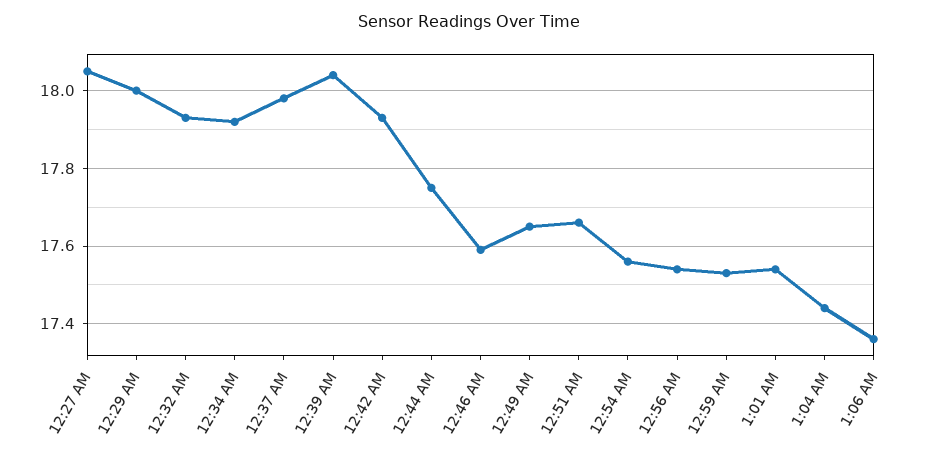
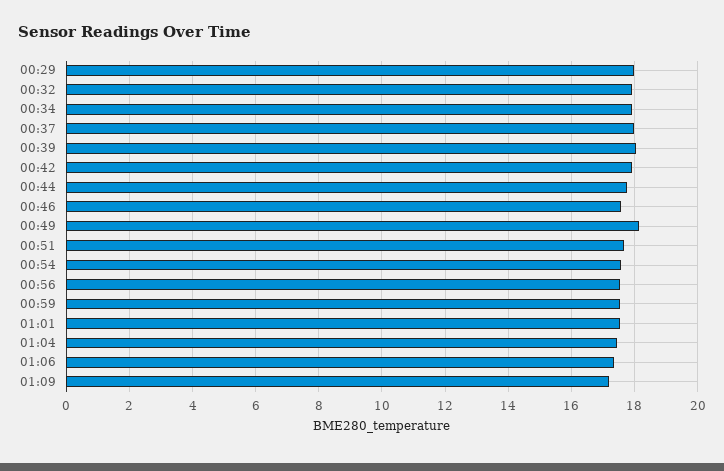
12:27 AM: 18.05 -> none
12:49 AM: 17.65 -> 18.2
01:09: none -> 17.2

